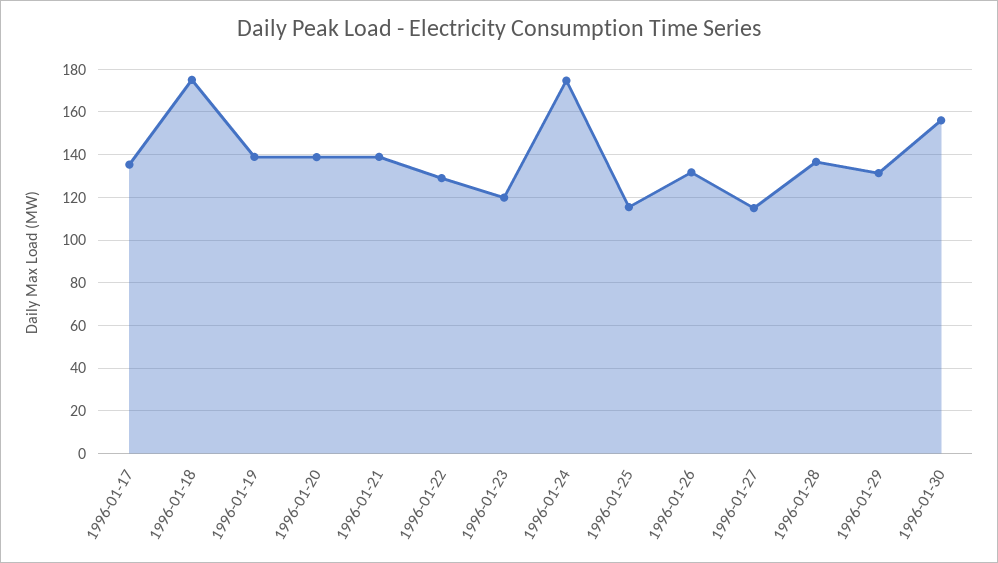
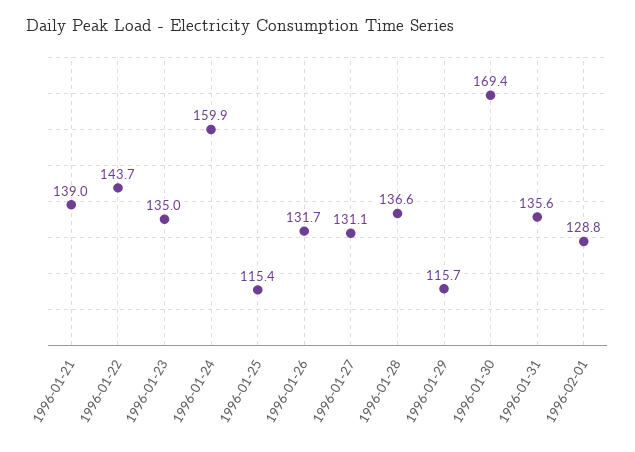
1996-01-17: 135 -> none
1996-01-18: 175 -> none
1996-01-19: 140 -> none
1996-01-20: 140 -> none
1996-01-22: 130 -> 143.7
1996-01-23: 120 -> 135
1996-01-24: 175 -> 159.9
1996-01-27: 115 -> 131.1
1996-01-29: 130 -> 115.7
1996-01-30: 155 -> 169.4
1996-01-31: none -> 135.6
1996-02-01: none -> 128.8

